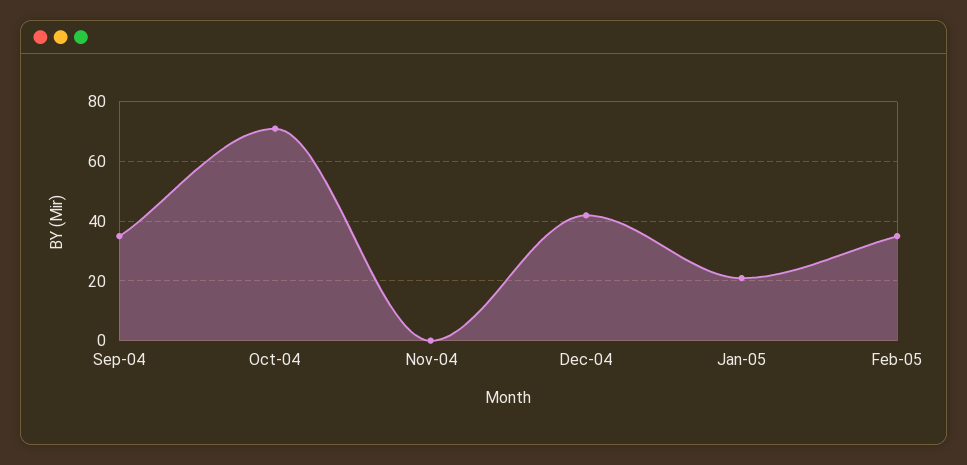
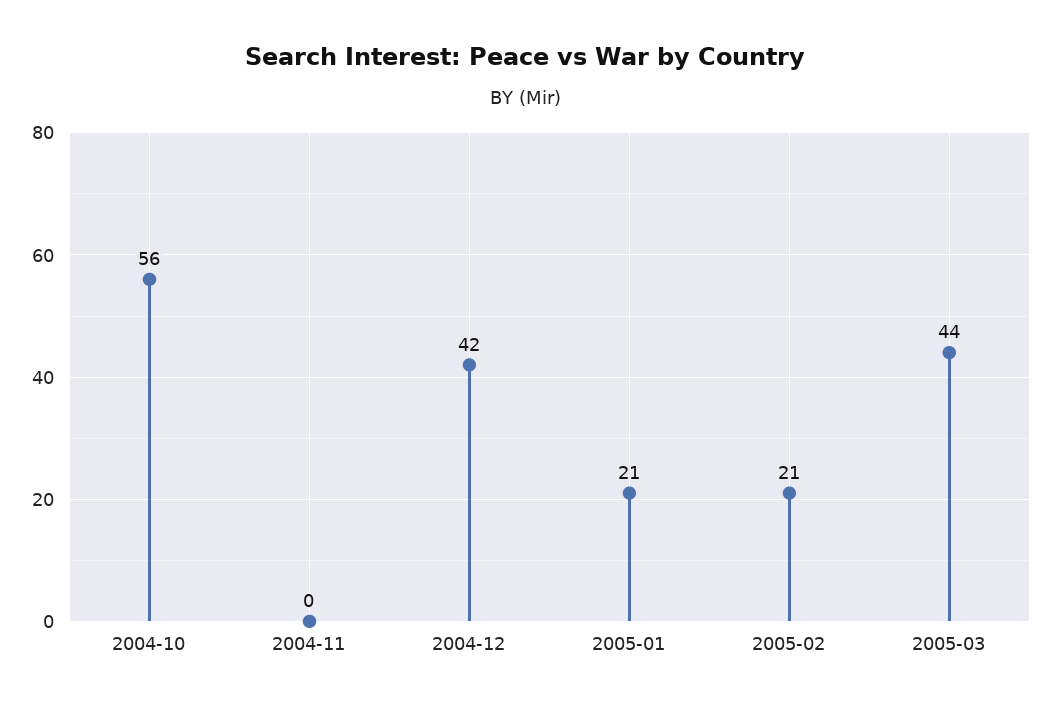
Sep-04: 35 -> none
Oct-04: 70 -> 56
Feb-05: 35 -> 21
2005-03: none -> 44

